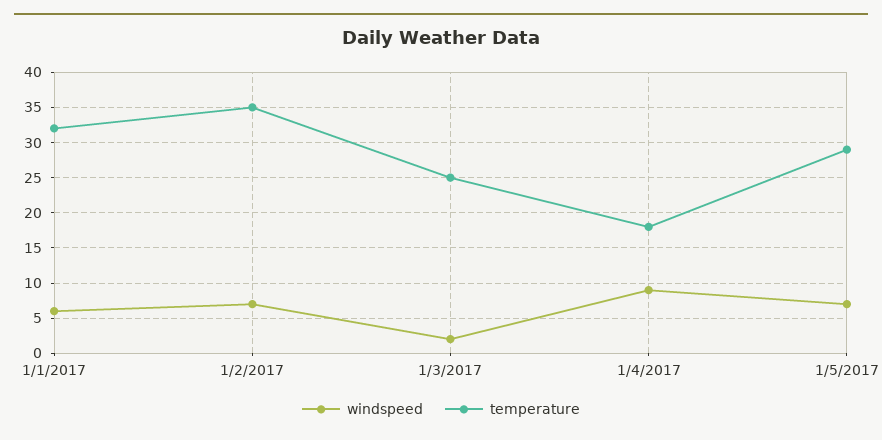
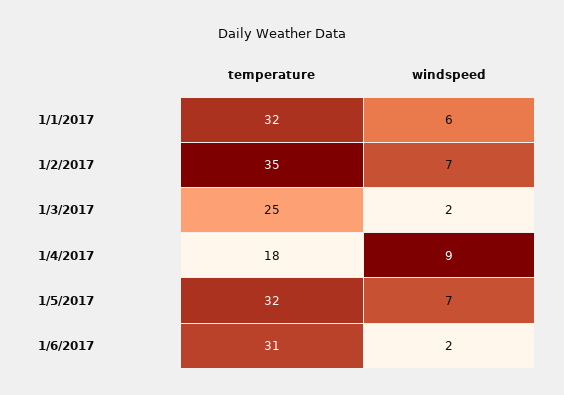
temperature, 1/5/2017: 29 -> 32
temperature, 1/6/2017: none -> 31
windspeed, 1/6/2017: none -> 2

